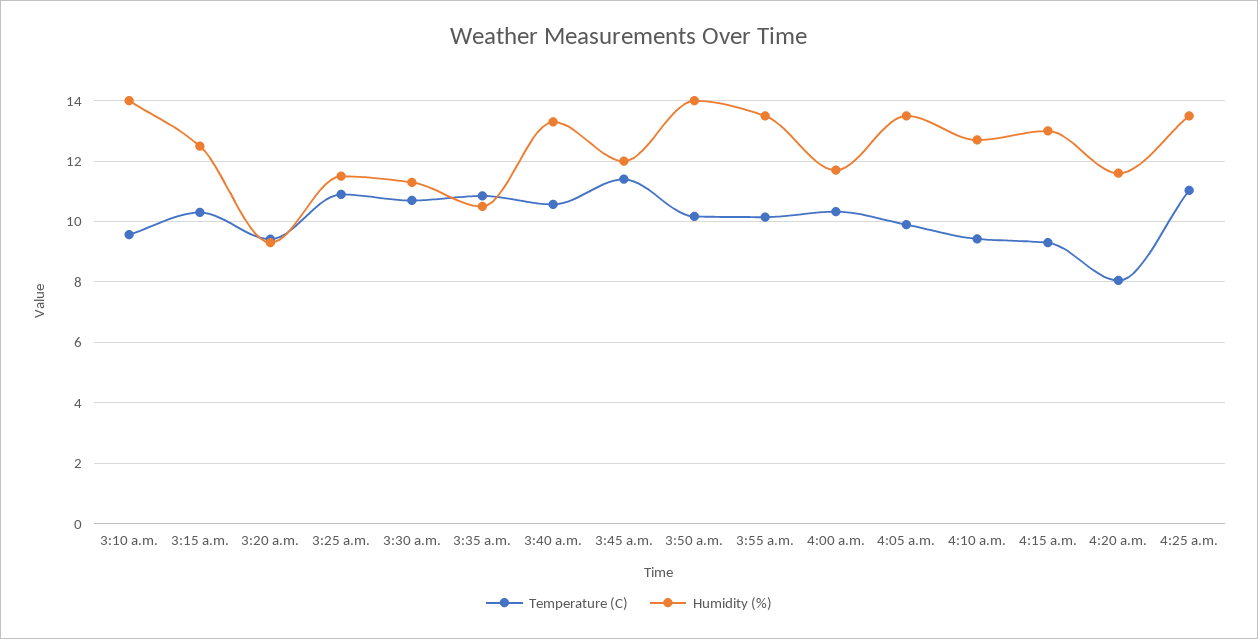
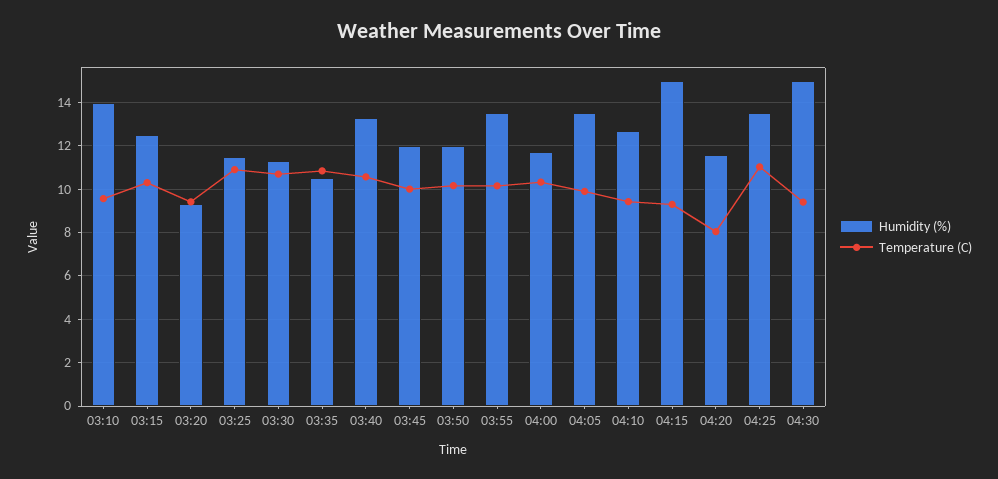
Temperature (C), 3:45 a.m.: 11.4 -> 10
Humidity (%), 3:50 a.m.: 14 -> 12
Humidity (%), 4:15 a.m.: 13 -> 15
Humidity (%), 04:30: none -> 15
Temperature (C), 04:30: none -> 9.5

